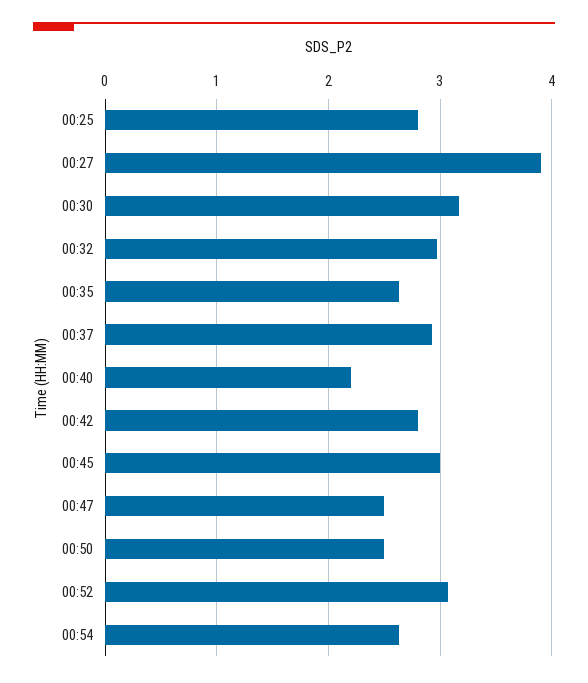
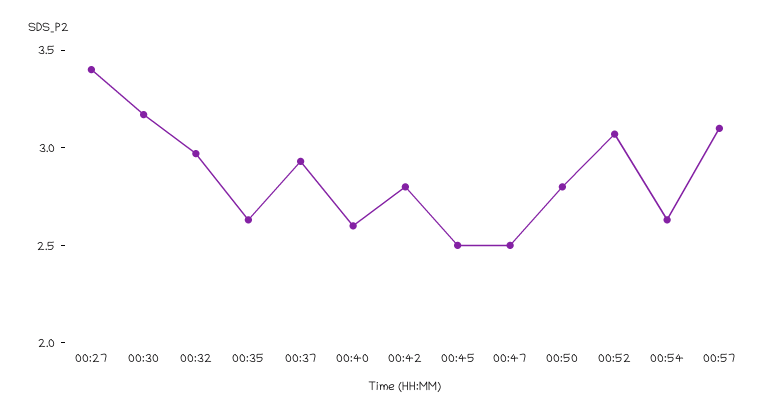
00:25: 2.8 -> none
00:27: 3.9 -> 3.4
00:40: 2.2 -> 2.6
00:45: 3 -> 2.5
00:50: 2.5 -> 2.8
00:57: none -> 3.1

